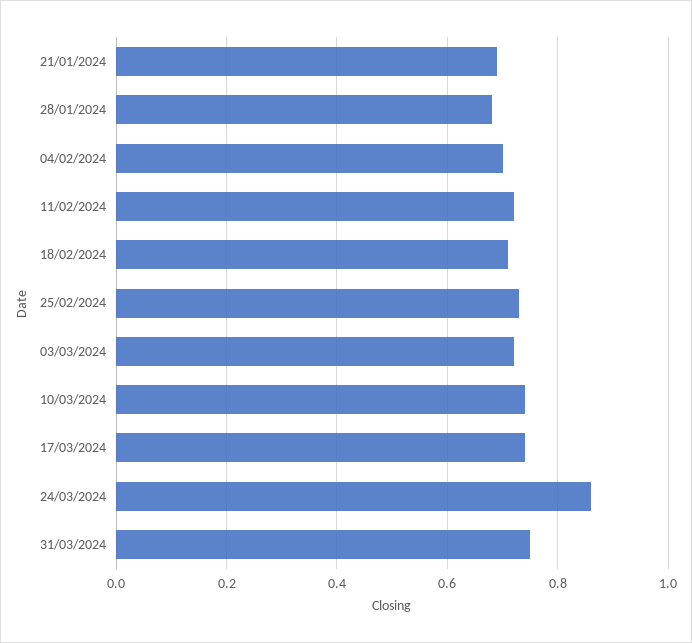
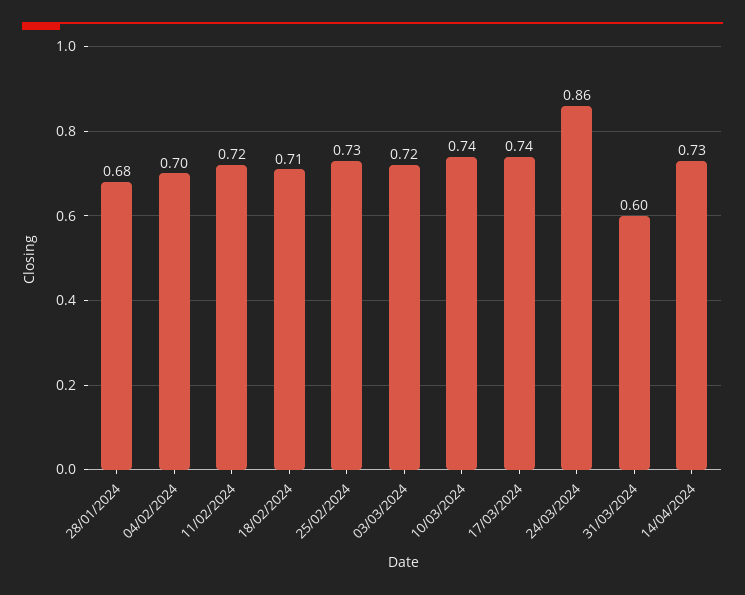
21/01/2024: 0.7 -> none
31/03/2024: 0.75 -> 0.6
14/04/2024: none -> 0.73

